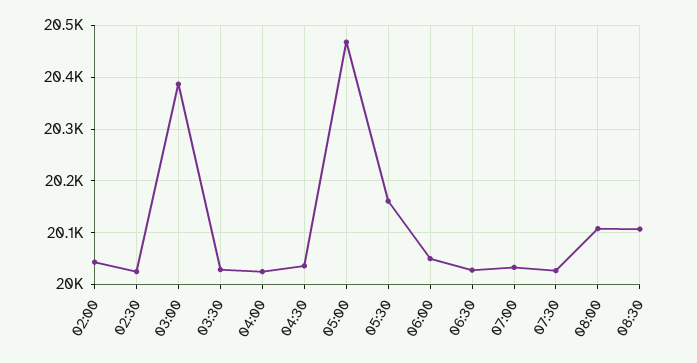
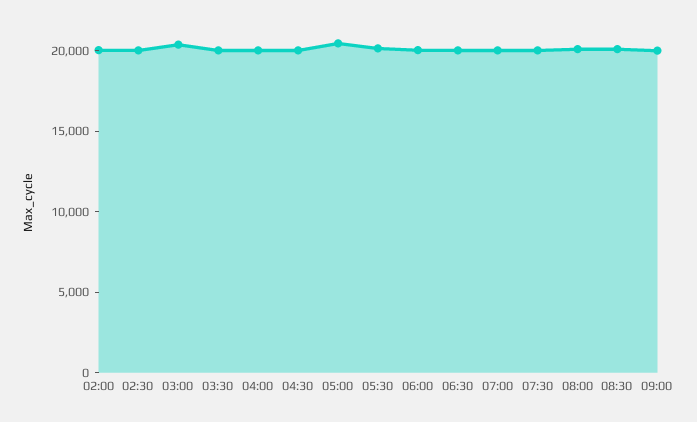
09:00: none -> 20000

